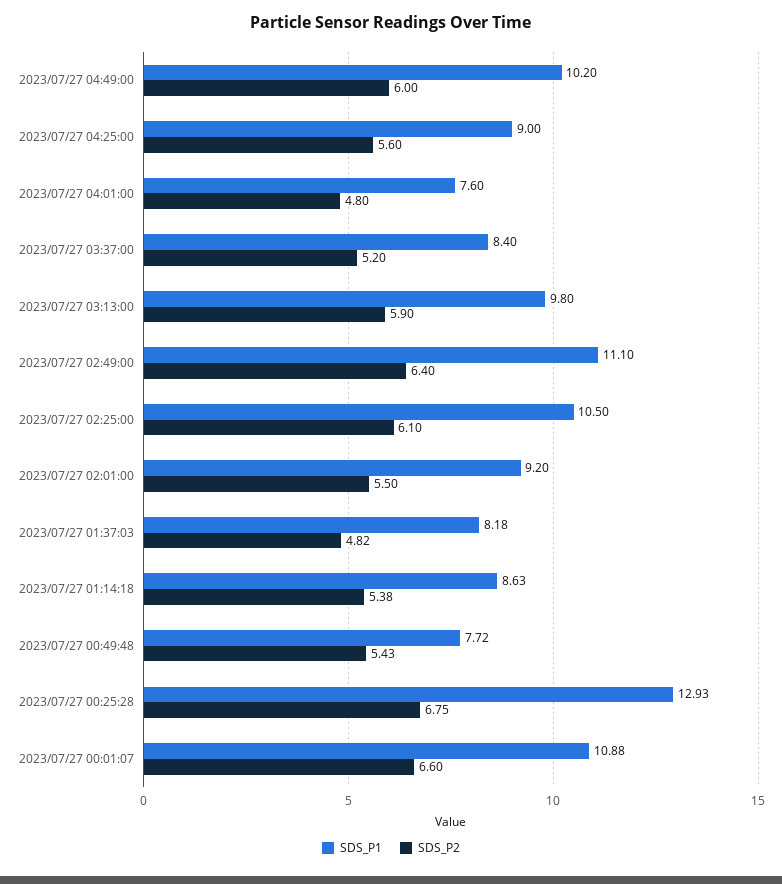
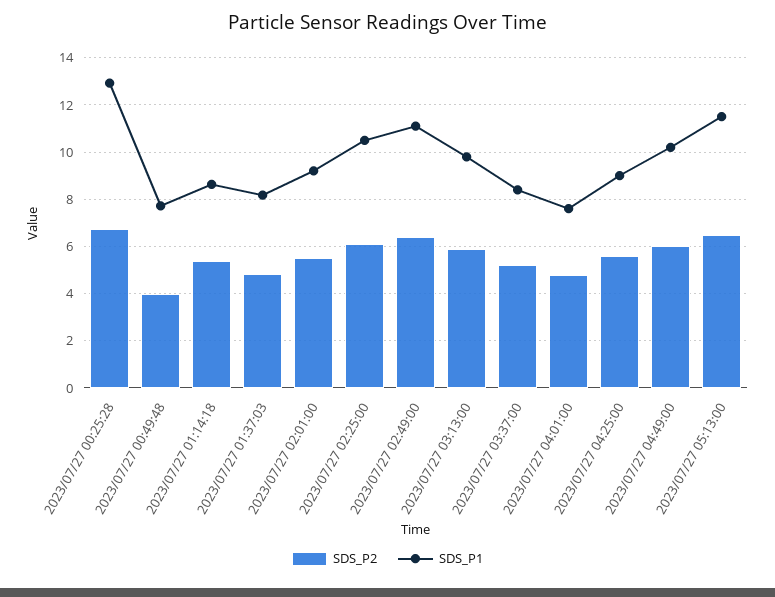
SDS_P2, 2023/07/27 00:49:48: 5.43 -> 4
SDS_P1, 2023/07/27 00:01:07: 10.88 -> none
SDS_P2, 2023/07/27 00:01:07: 6.6 -> none
SDS_P2, 2023/07/27 05:13:00: none -> 6.5
SDS_P1, 2023/07/27 05:13:00: none -> 11.5

